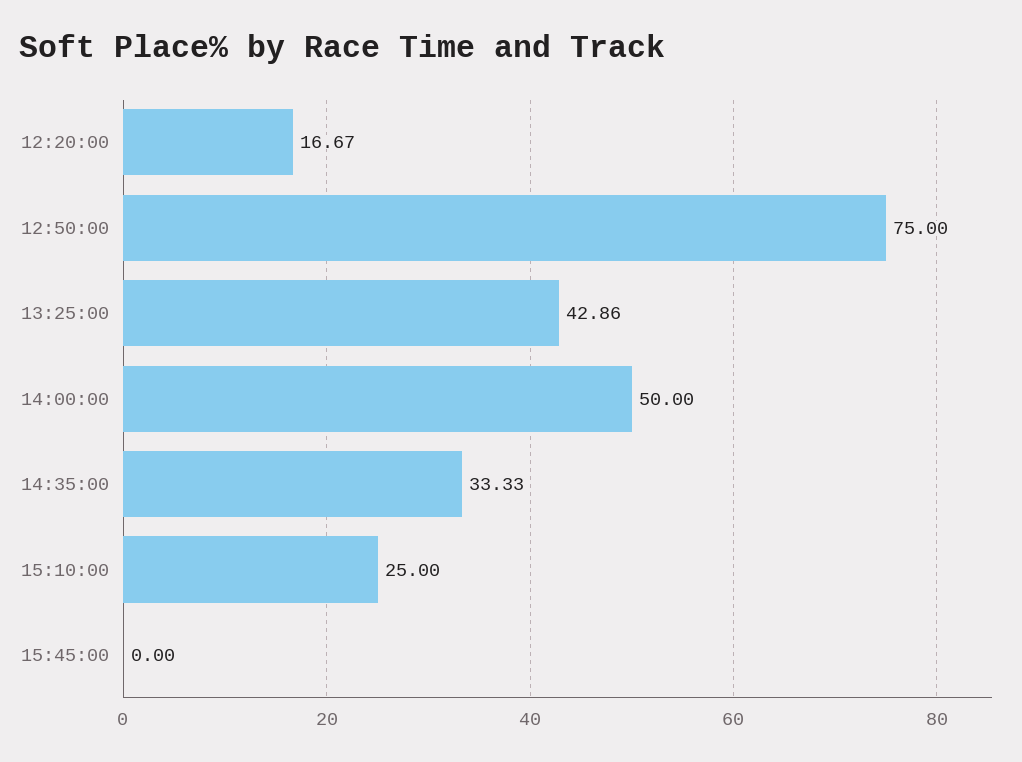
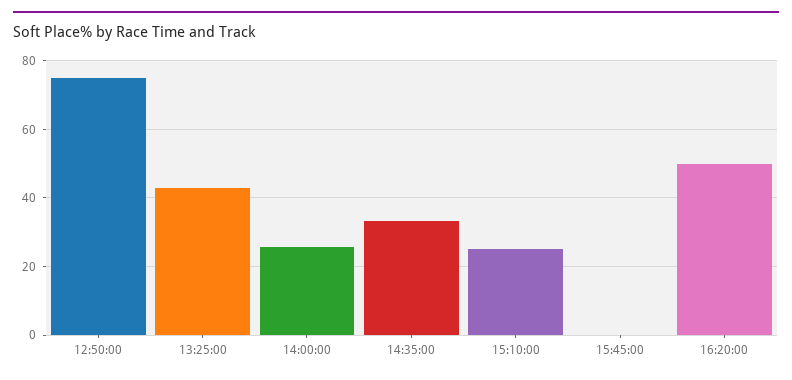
12:20:00: 16.67 -> none
14:00:00: 50 -> 26
16:20:00: none -> 50

